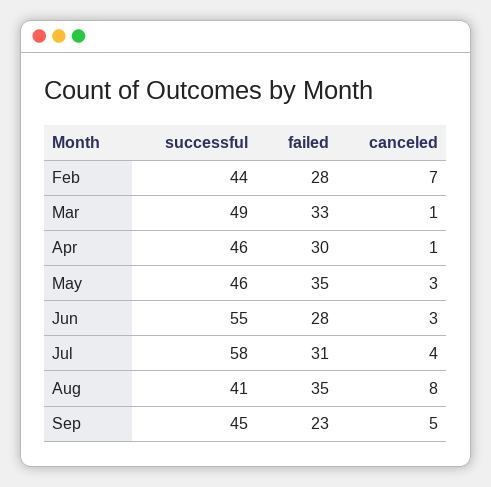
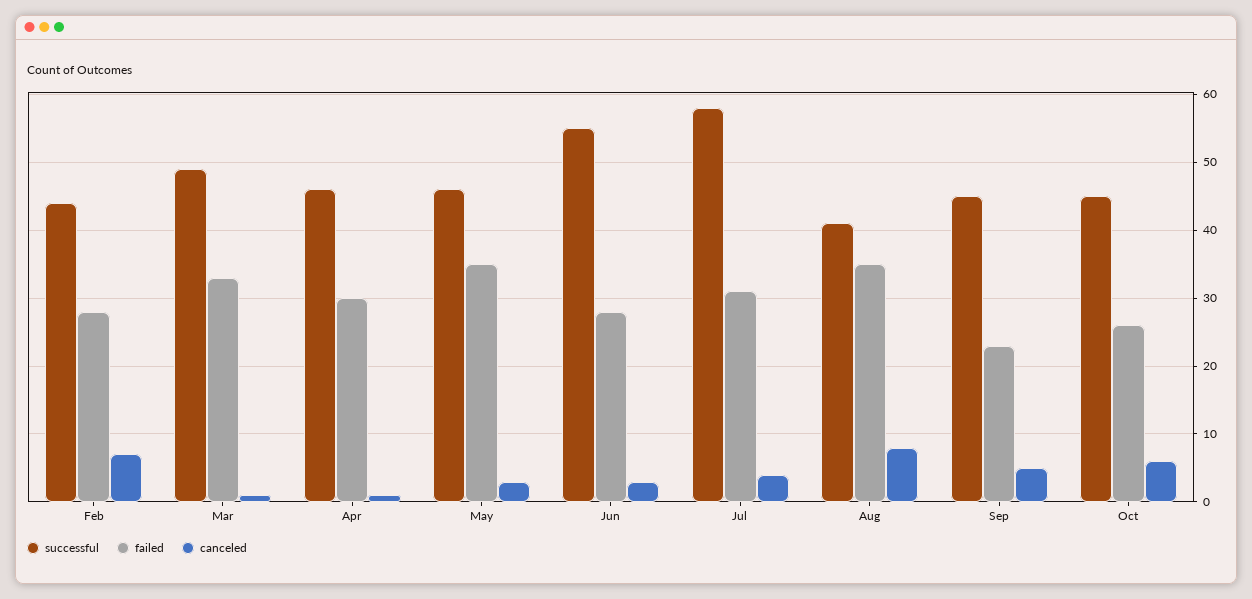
successful, Oct: none -> 45
failed, Oct: none -> 26
canceled, Oct: none -> 6

